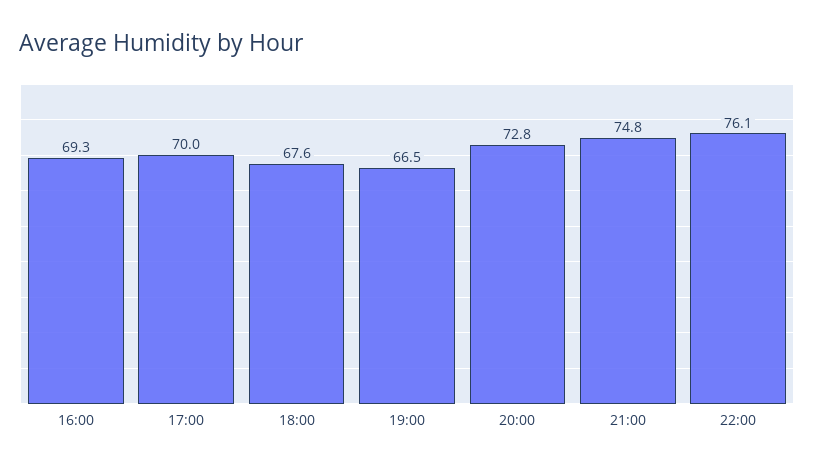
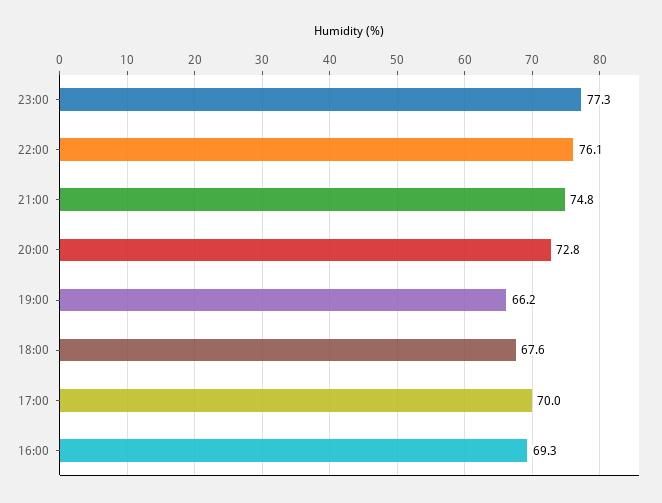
19:00: 66.5 -> 66.2
23:00: none -> 77.3

